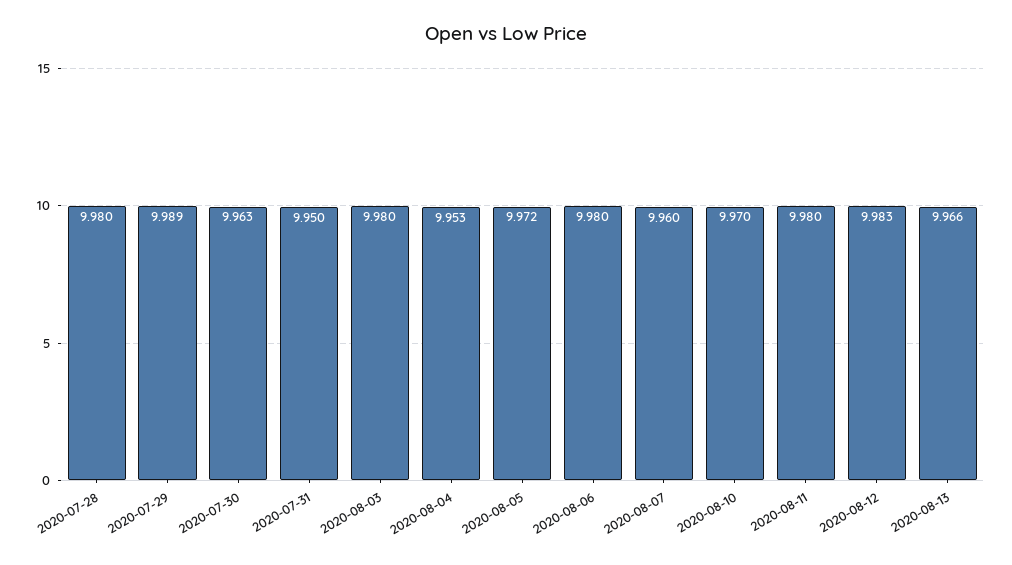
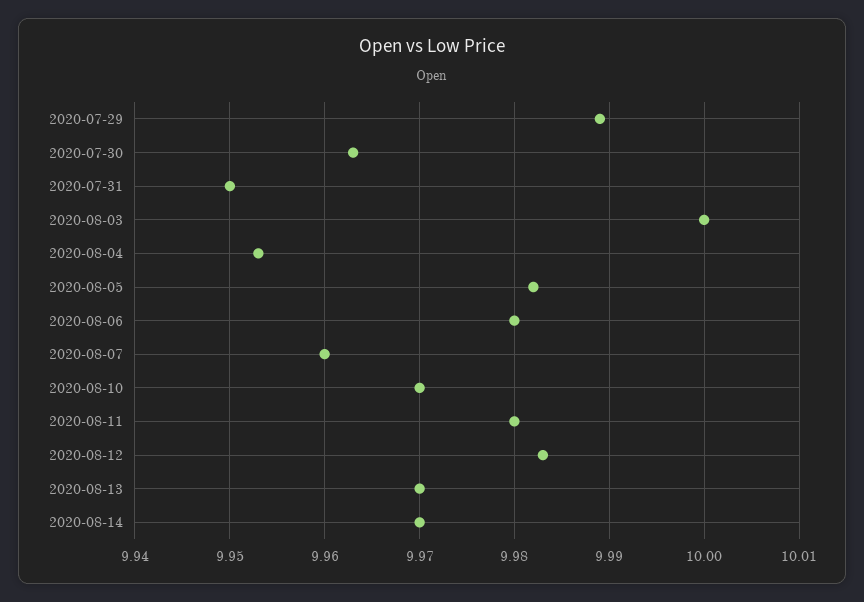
2020-07-28: 9.98 -> none
2020-08-03: 9.98 -> 10
2020-08-05: 9.972 -> 9.982
2020-08-13: 9.966 -> 9.97
2020-08-14: none -> 9.97

